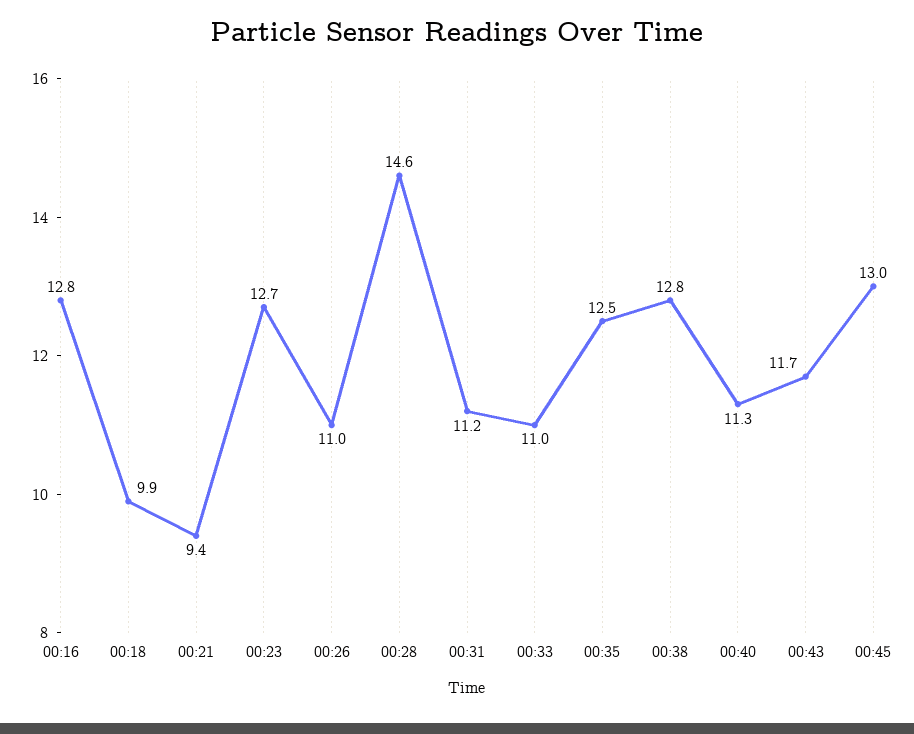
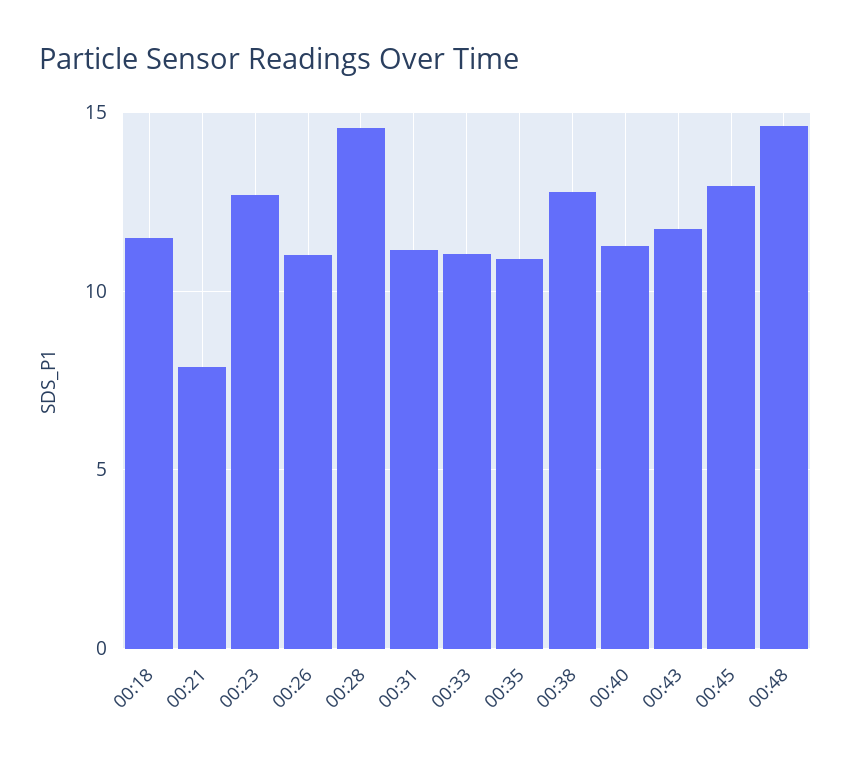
00:16: 12.8 -> none
00:18: 9.9 -> 11.5
00:21: 9.4 -> 8
00:35: 12.5 -> 11
00:48: none -> 14.5

